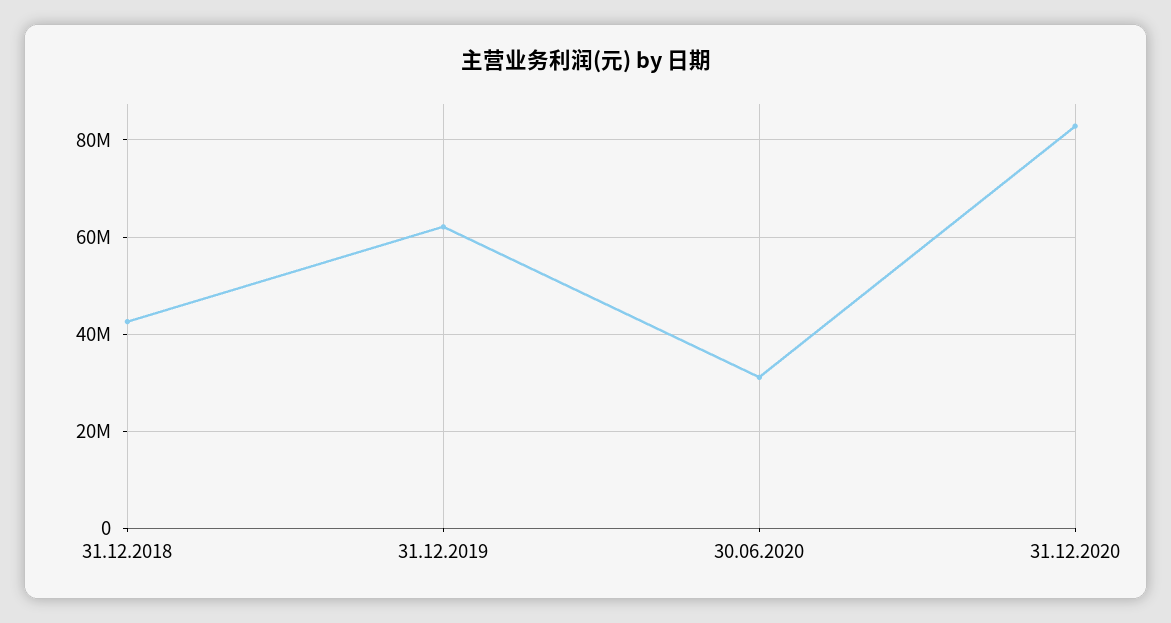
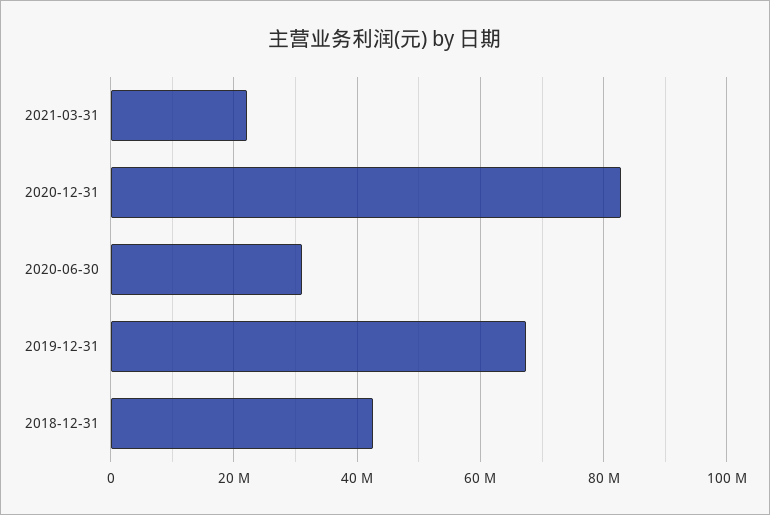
31.12.2019: 62000000 -> 68000000
2021-03-31: none -> 22000000

